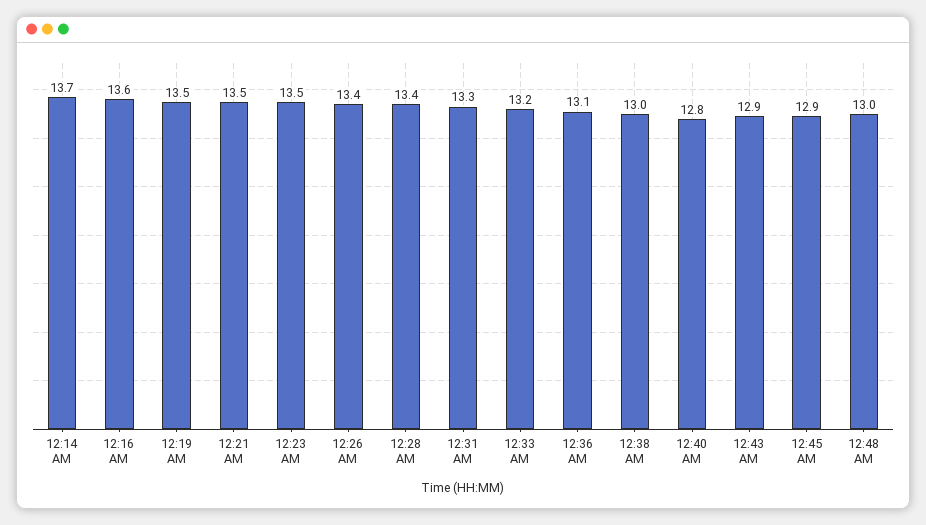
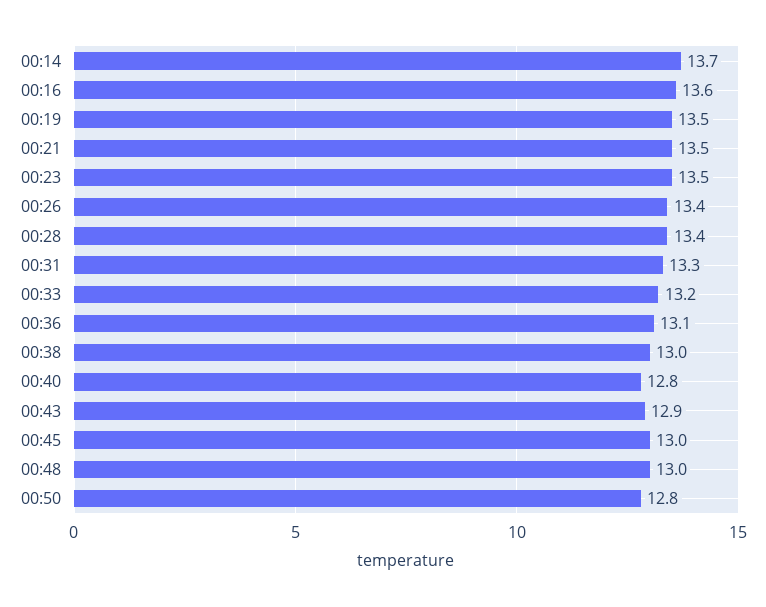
12:45 AM: 12.9 -> 13
00:50: none -> 12.8

